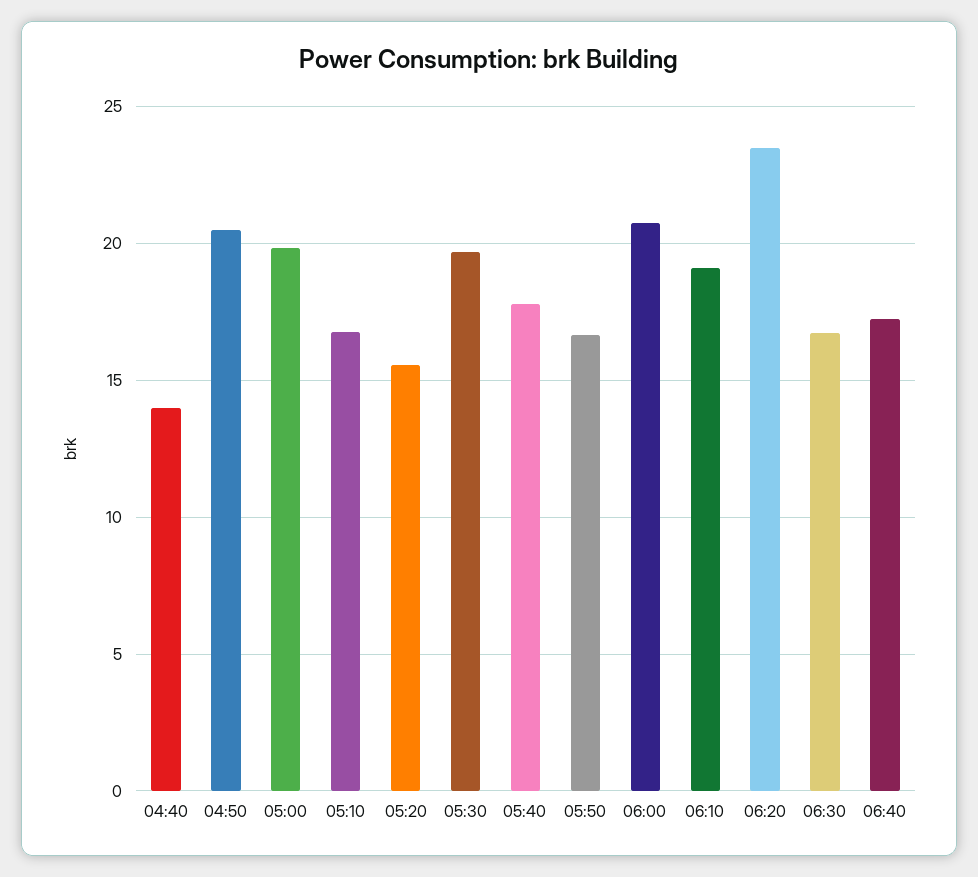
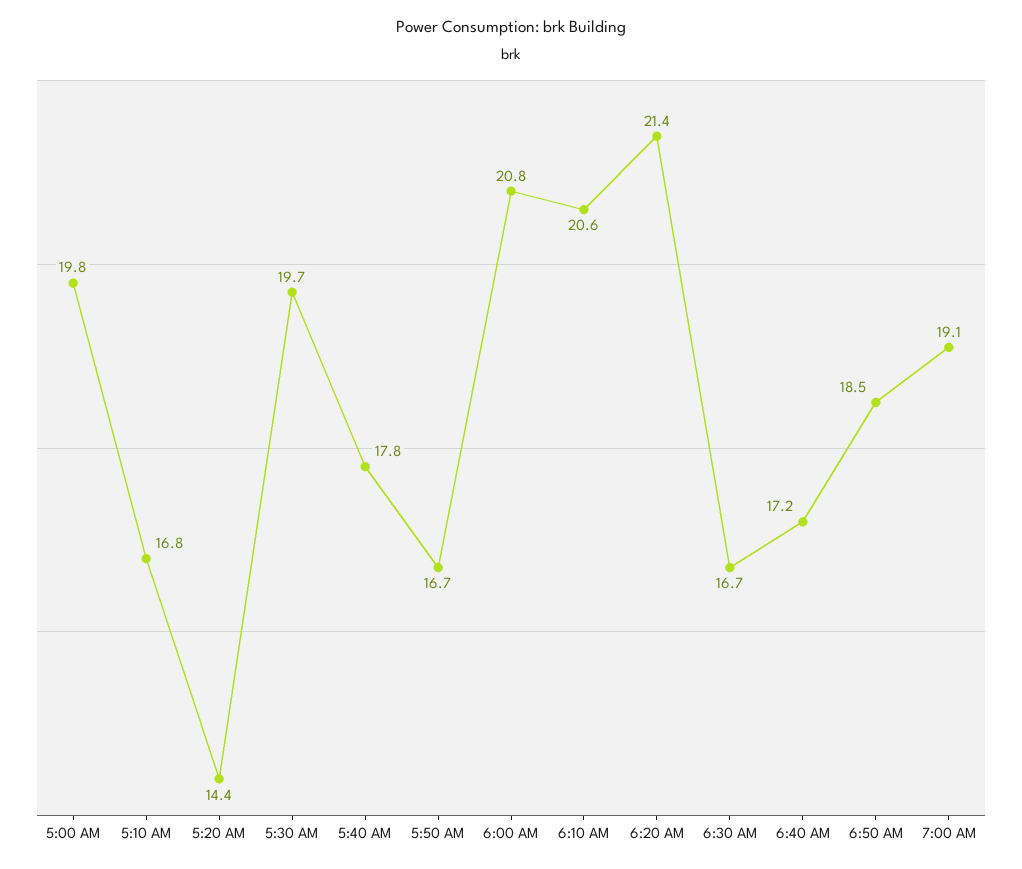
04:40: 14 -> none
04:50: 20.5 -> none
05:20: 15.5 -> 14.4
06:10: 19 -> 20.6
06:20: 23.5 -> 21.4
6:50 AM: none -> 18.5
7:00 AM: none -> 19.1

